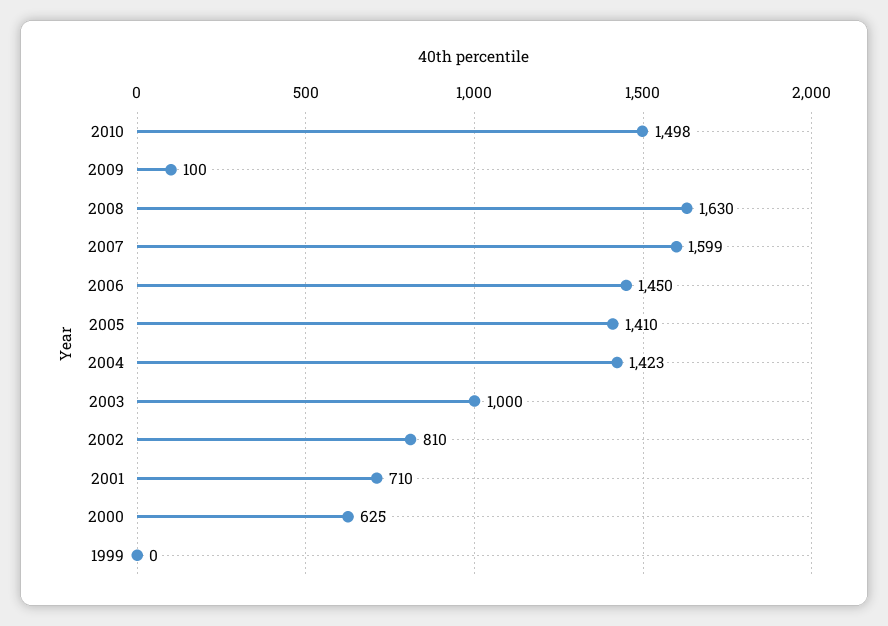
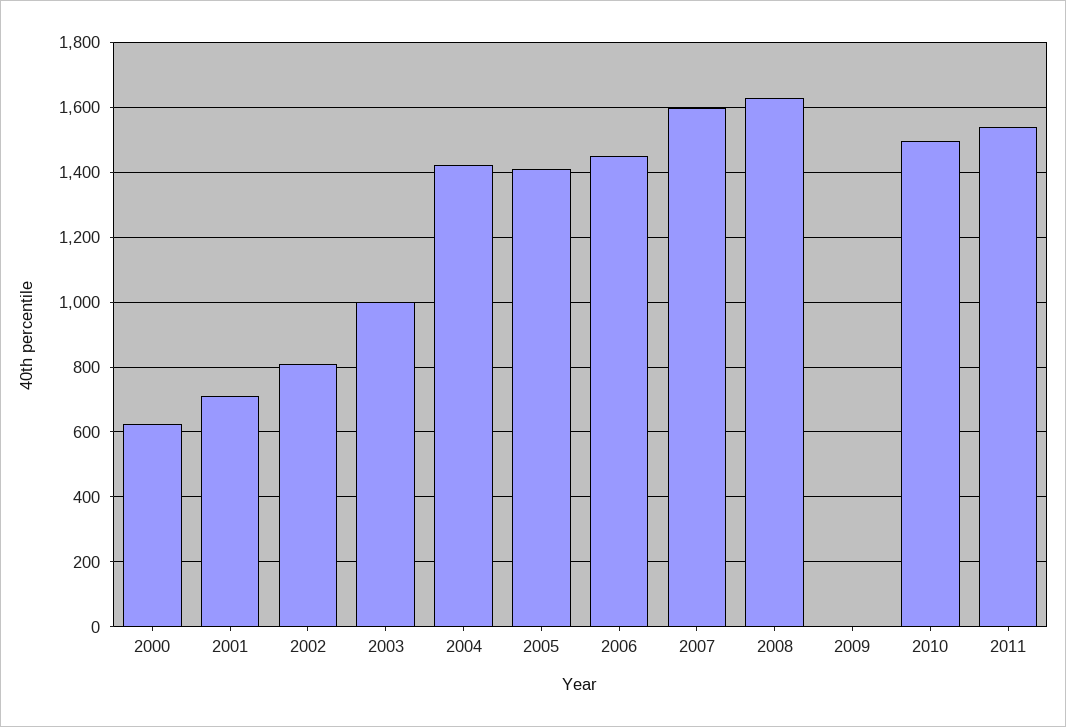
2009: 100 -> 0
1999: 0 -> none
2011: none -> 1540

